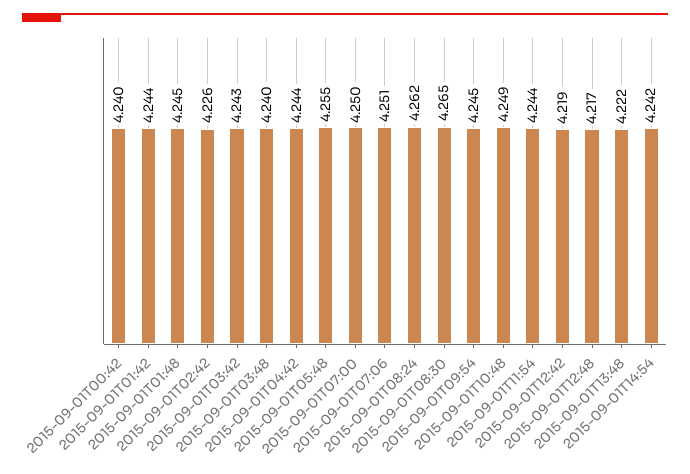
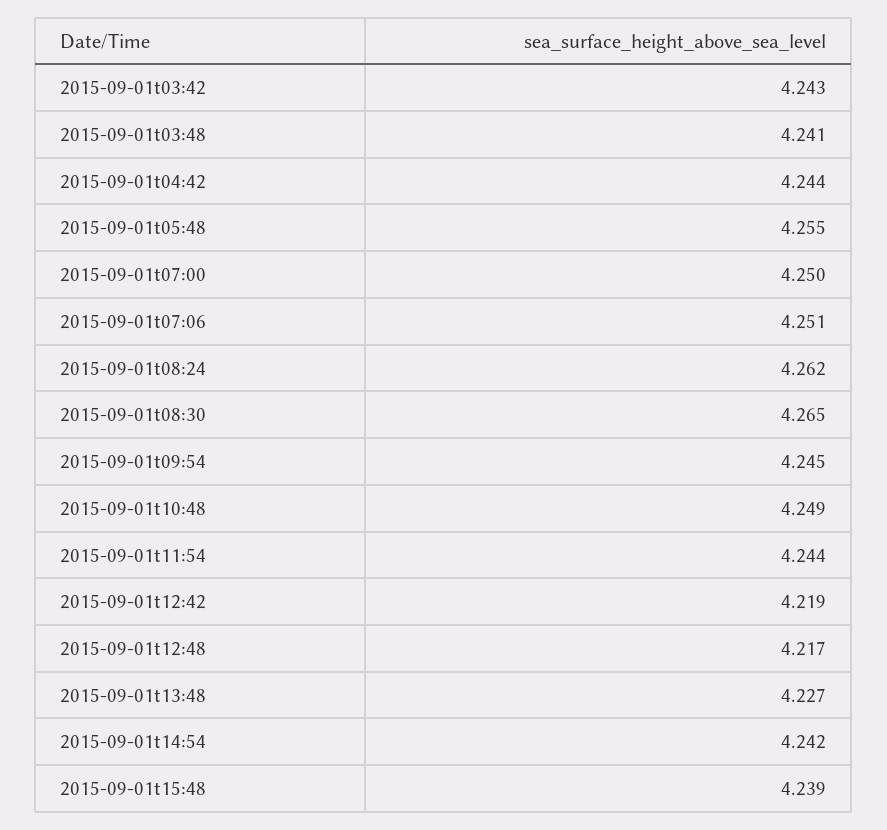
2015-09-01T00:42: 4.24 -> none
2015-09-01T01:42: 4.244 -> none
2015-09-01T01:48: 4.245 -> none
2015-09-01T02:42: 4.226 -> none
2015-09-01T03:48: 4.24 -> 4.241
2015-09-01T13:48: 4.222 -> 4.227
2015-09-01t15:48: none -> 4.239

